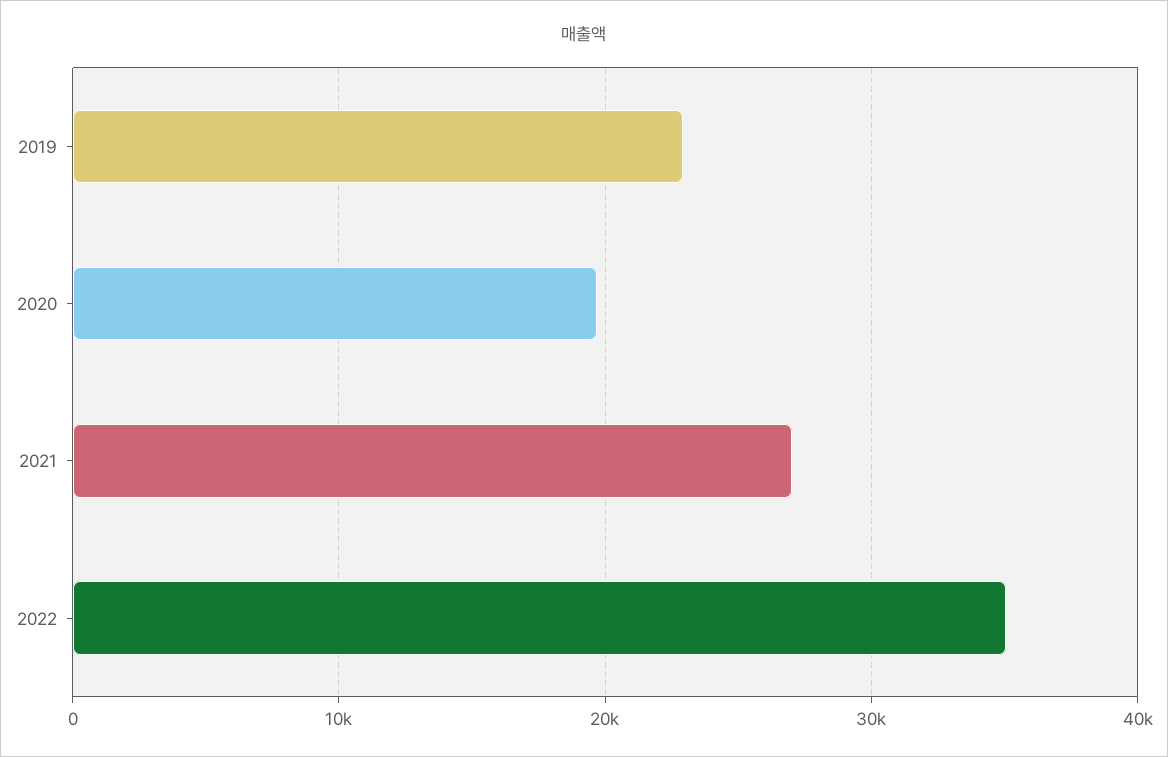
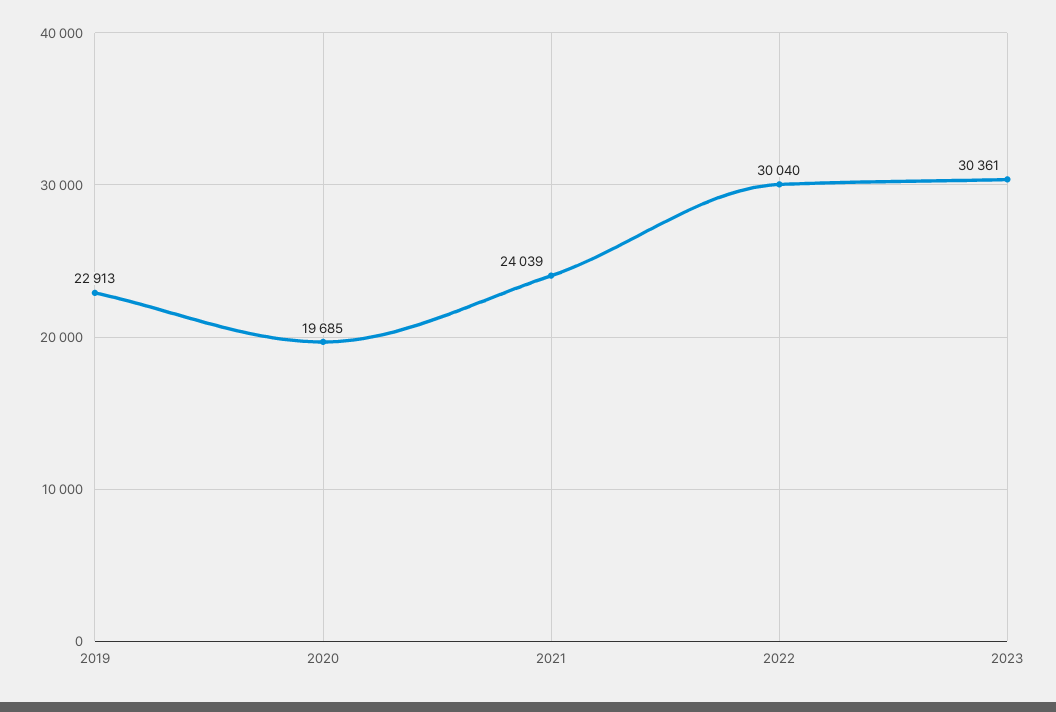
2021: 27000 -> 24039
2022: 35000 -> 30040
2023: none -> 30361

